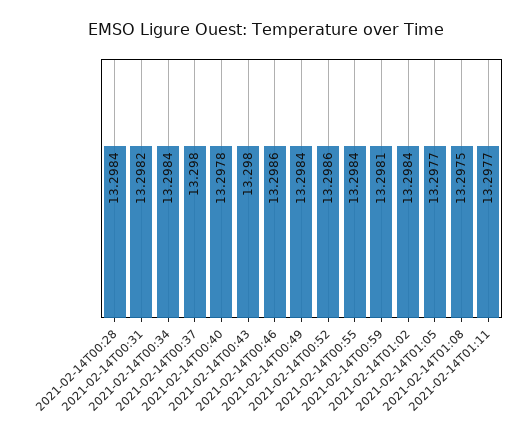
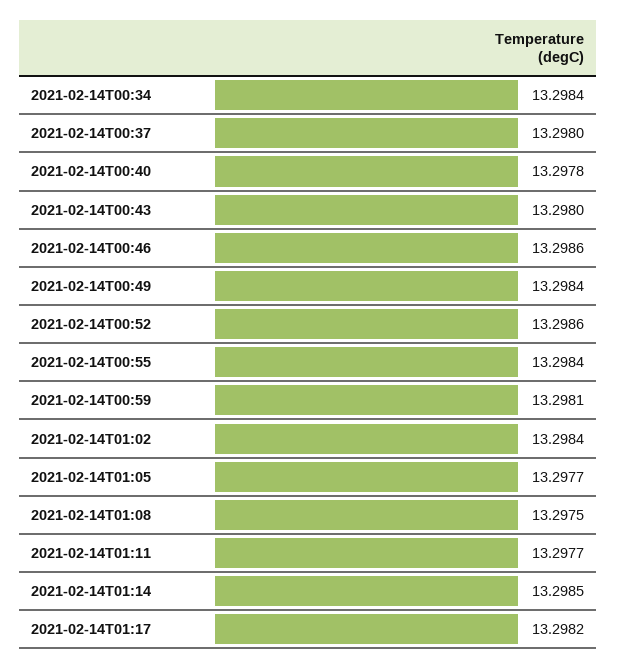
2021-02-14T00:28: 13.2984 -> none
2021-02-14T00:31: 13.2982 -> none
2021-02-14T01:14: none -> 13.2985
2021-02-14T01:17: none -> 13.2982

